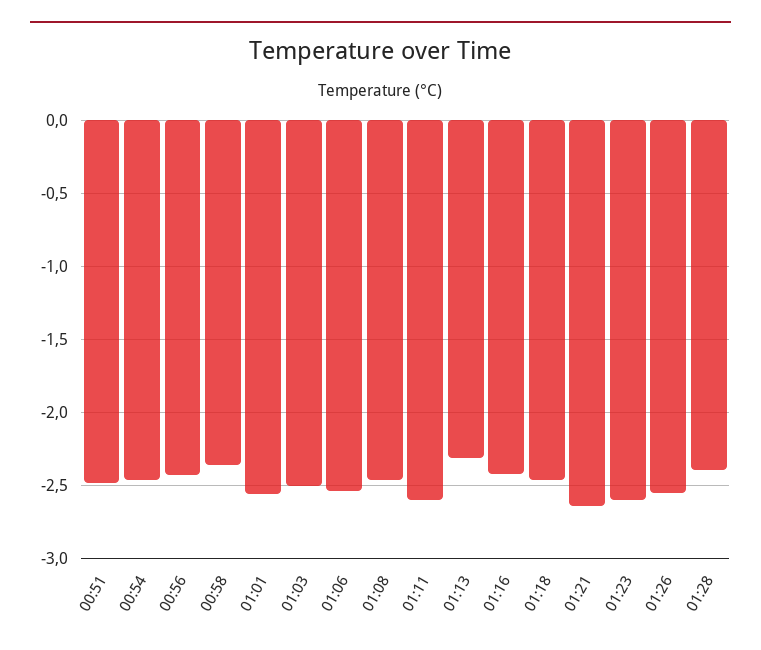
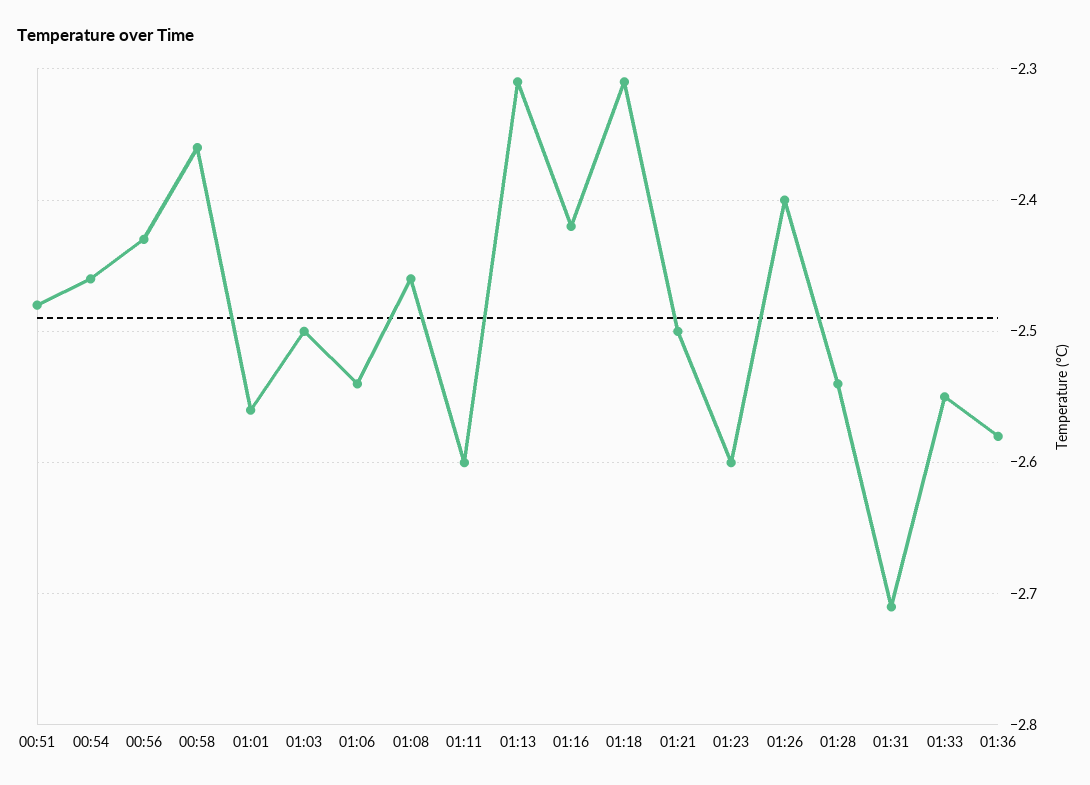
01:18: -2.45 -> -2.31
01:21: -2.65 -> -2.5
01:26: -2.55 -> -2.4
01:28: -2.4 -> -2.54
01:31: none -> -2.71
01:33: none -> -2.55
01:36: none -> -2.58

